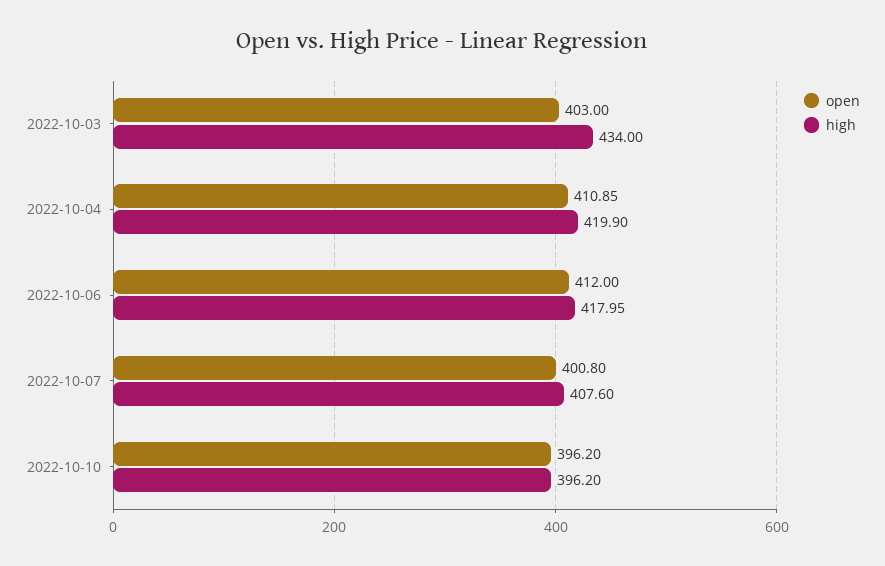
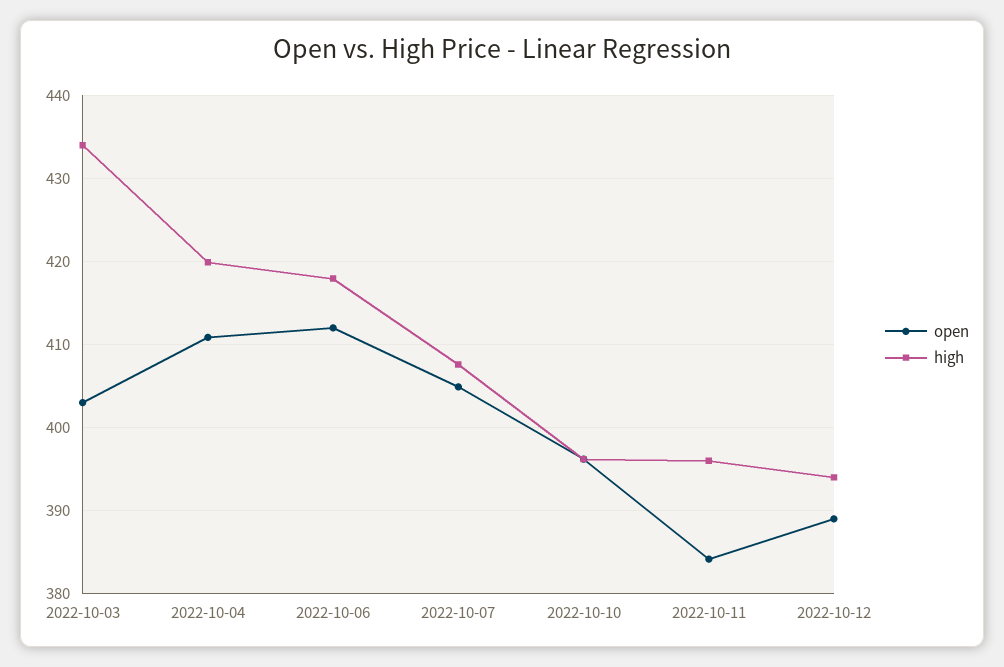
open, 2022-10-07: 400.8 -> 405
open, 2022-10-11: none -> 384
high, 2022-10-11: none -> 396
open, 2022-10-12: none -> 389
high, 2022-10-12: none -> 394

